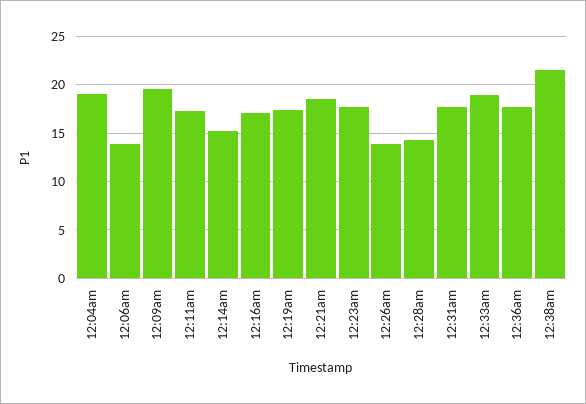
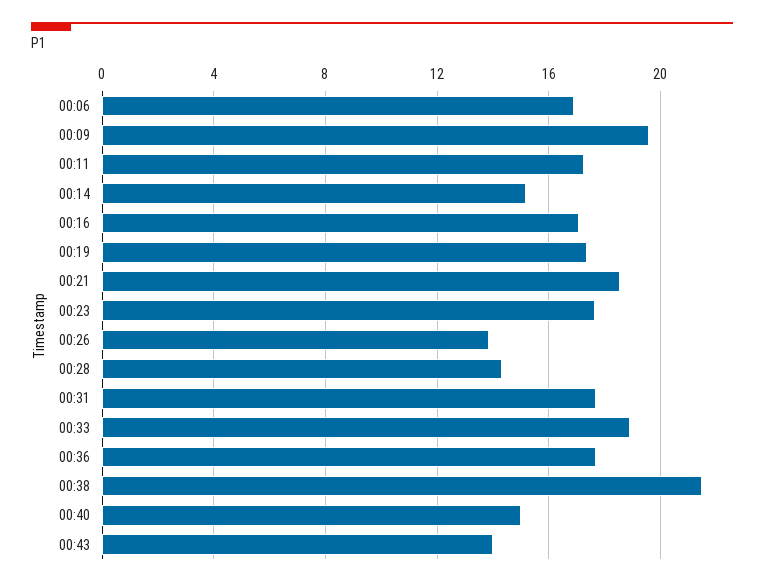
12:04am: 19 -> none
12:06am: 14 -> 17
00:40: none -> 15
00:43: none -> 14

